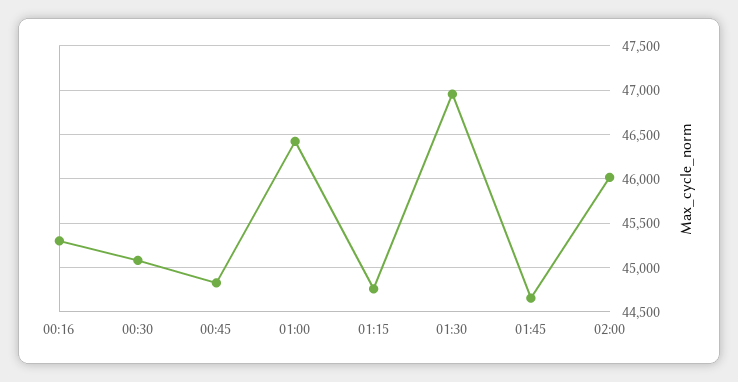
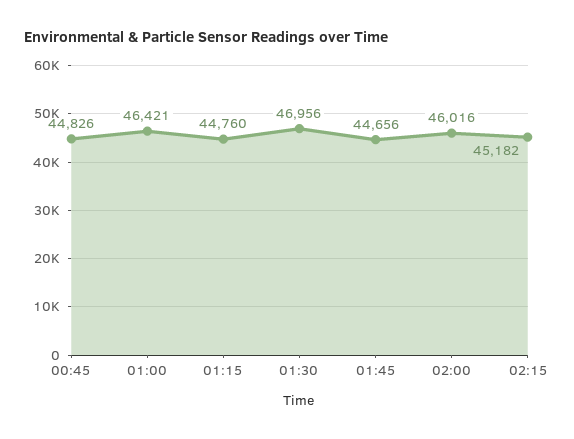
00:16: 45300 -> none
00:30: 45100 -> none
02:15: none -> 45182

